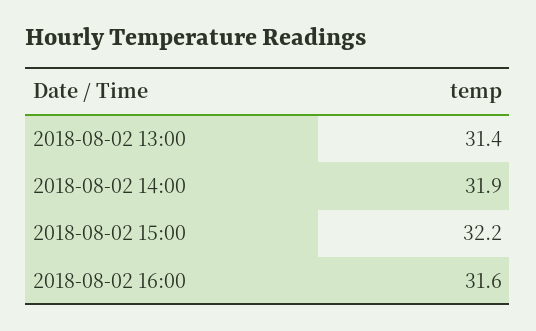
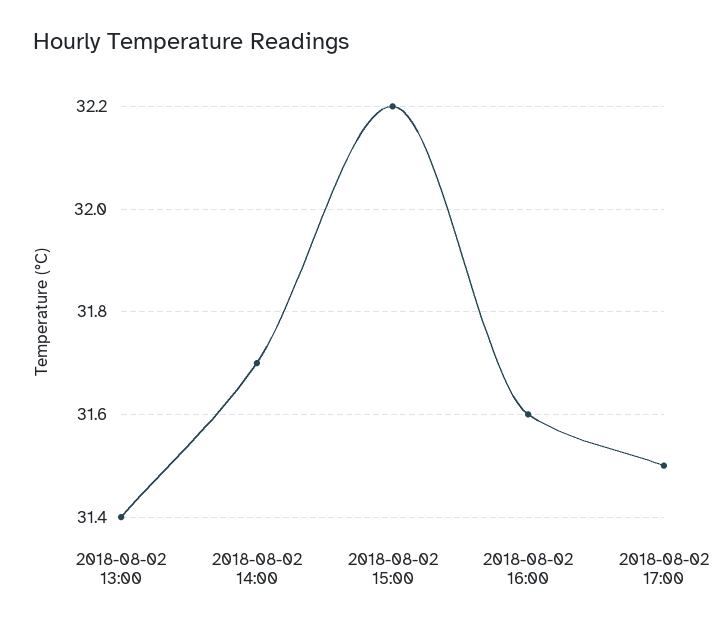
2018-08-02 14:00: 31.9 -> 31.7
2018-08-02 17:00: none -> 31.5

